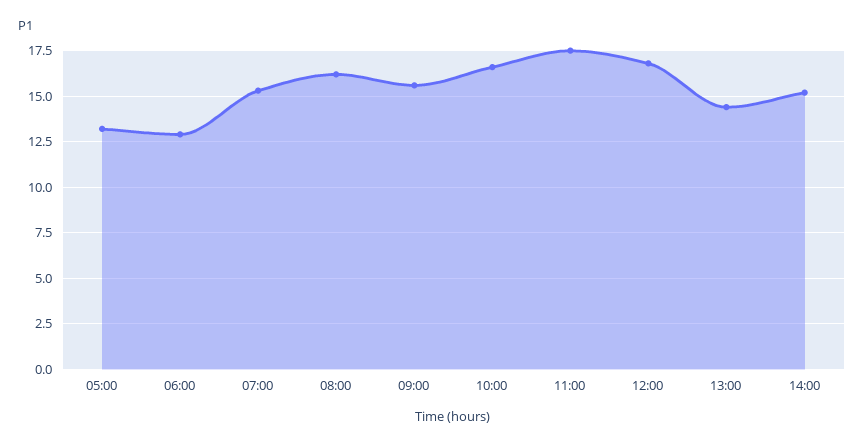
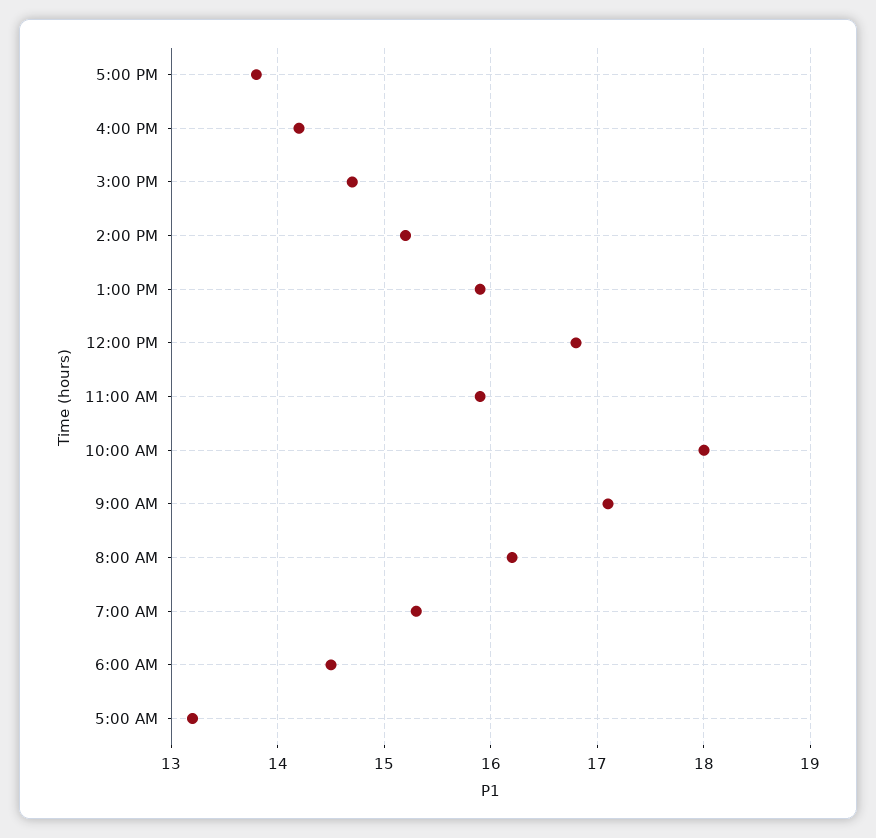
06:00: 13 -> 14.5
09:00: 15.5 -> 17.1
10:00: 16.5 -> 18
11:00: 17.5 -> 15.9
13:00: 14.5 -> 15.9
5:00 PM: none -> 13.8
4:00 PM: none -> 14.2
3:00 PM: none -> 14.7

